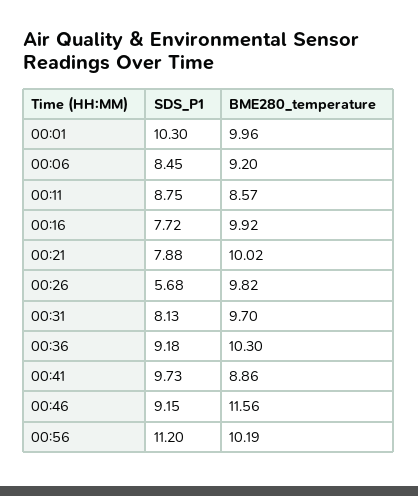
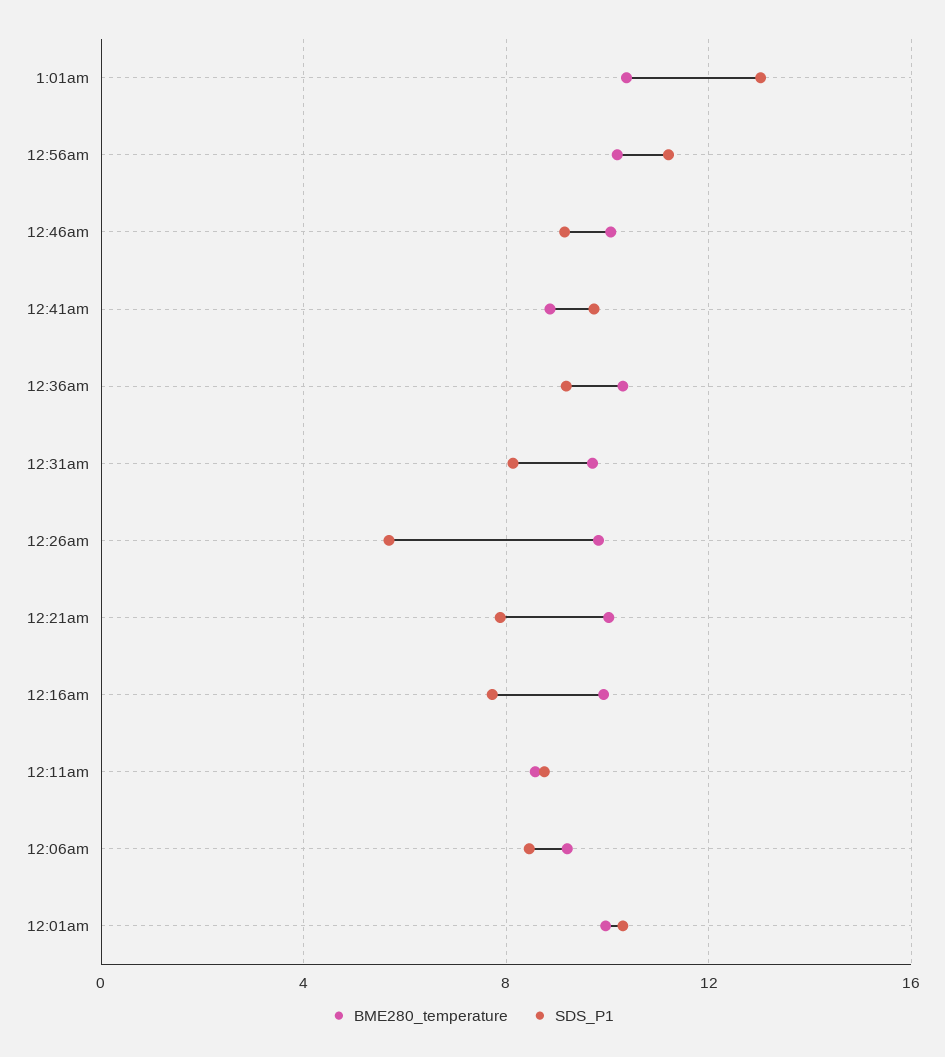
BME280_temperature, 00:46: 11.56 -> 10
BME280_temperature, 1:01am: none -> 10.5
SDS_P1, 1:01am: none -> 13

